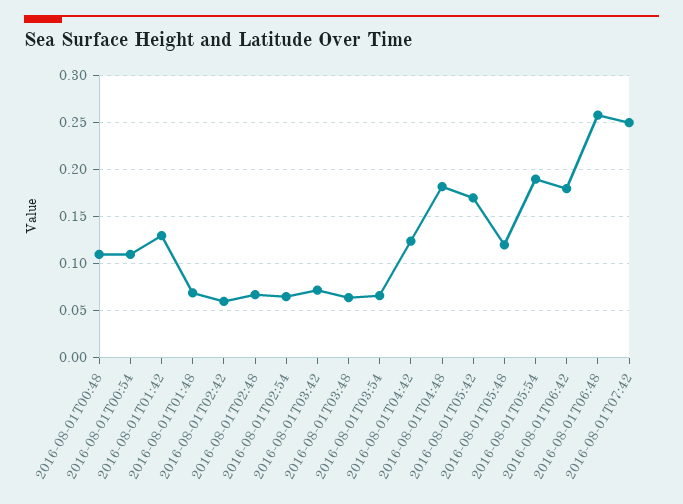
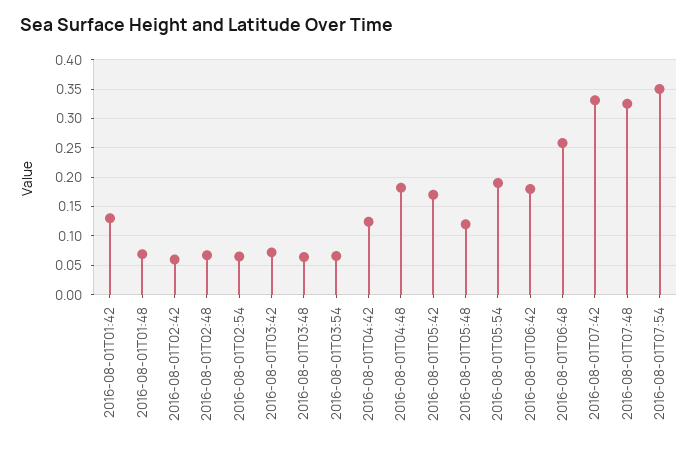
2016-08-01T00:48: 0.11 -> none
2016-08-01T00:54: 0.11 -> none
2016-08-01T07:42: 0.25 -> 0.325
2016-08-01T07:48: none -> 0.325
2016-08-01T07:54: none -> 0.35

